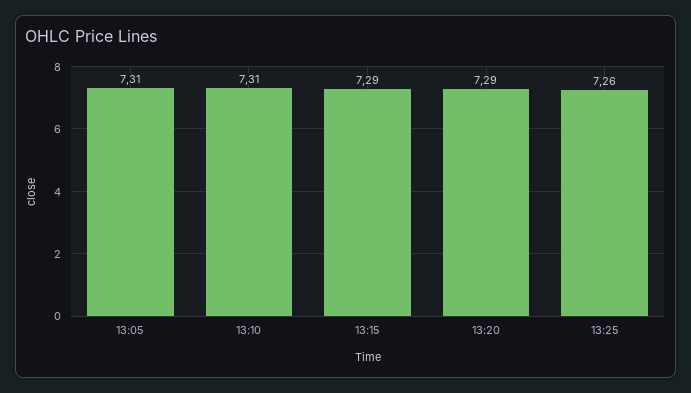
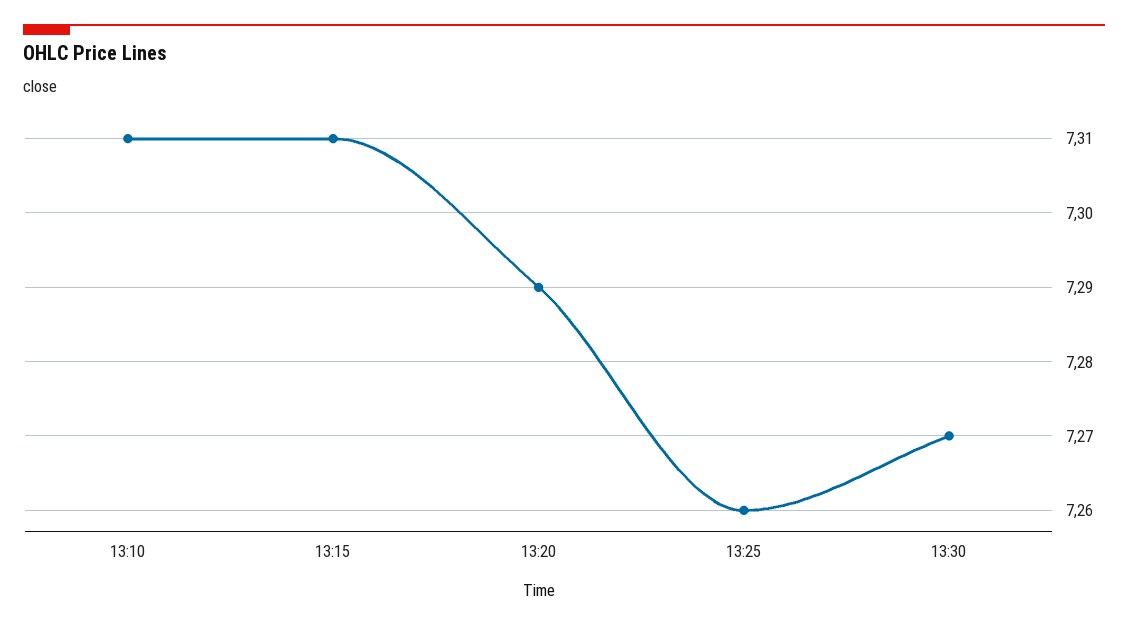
13:05: 7.31 -> none
13:15: 7.29 -> 7.31
13:30: none -> 7.27

